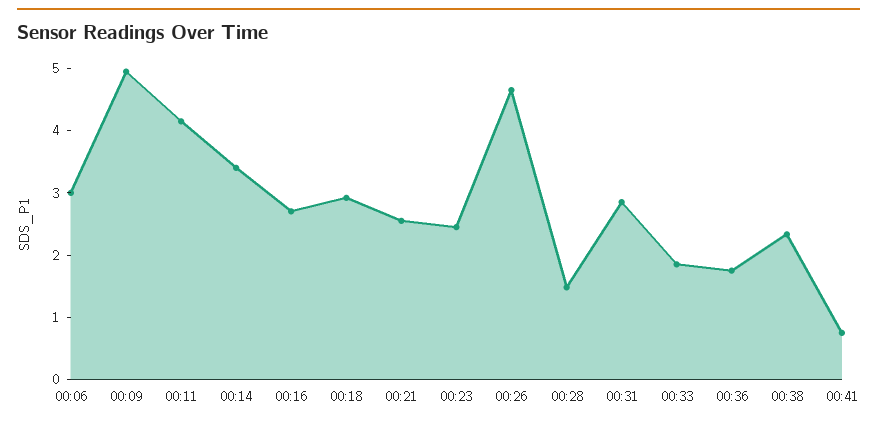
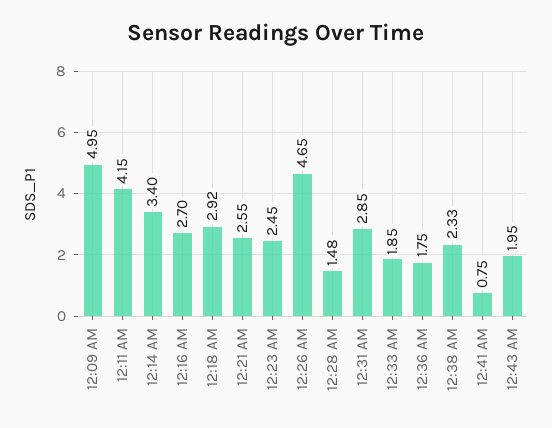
00:06: 3 -> none
12:43 AM: none -> 1.95

